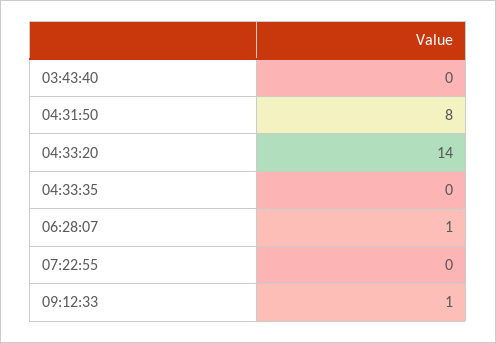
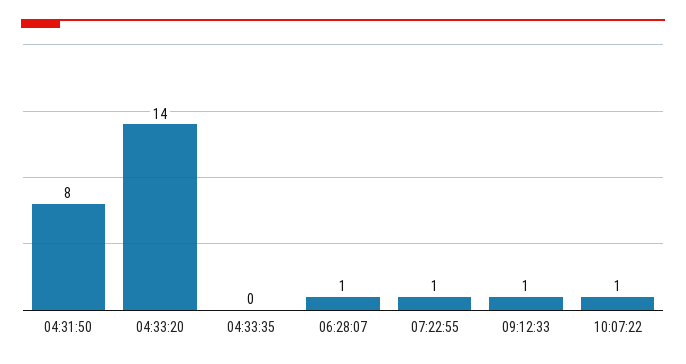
03:43:40: 0 -> none
07:22:55: 0 -> 1
10:07:22: none -> 1

